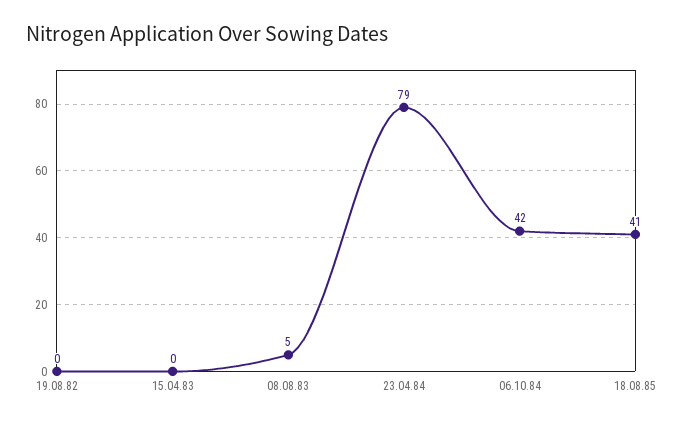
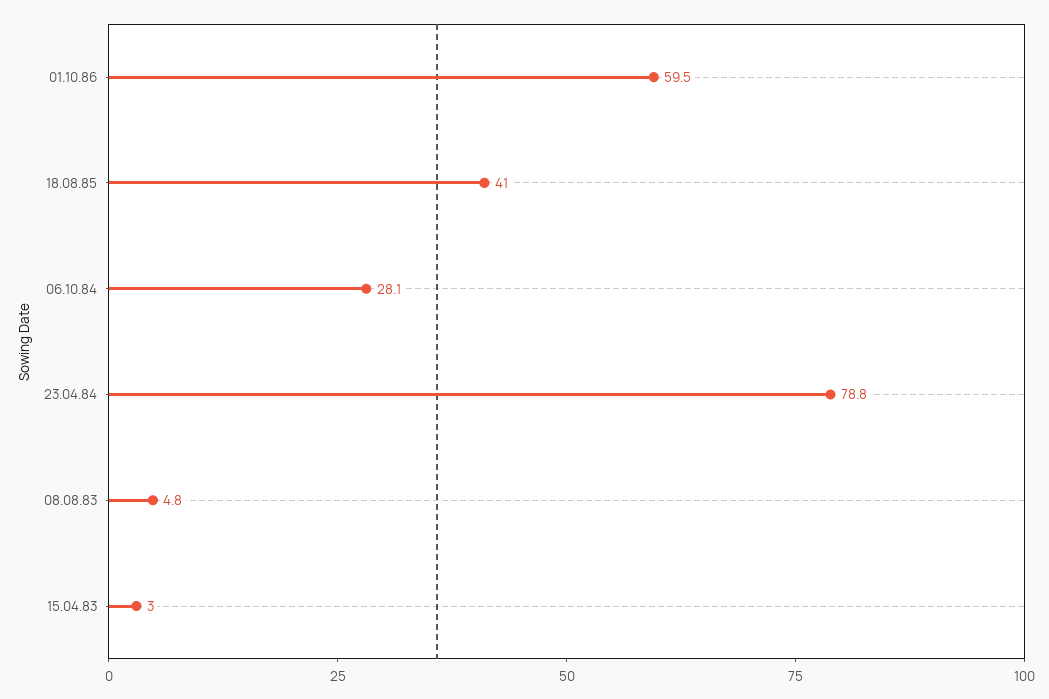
19.08.82: 0 -> none
15.04.83: 0 -> 3
06.10.84: 42 -> 28.1
01.10.86: none -> 59.5

